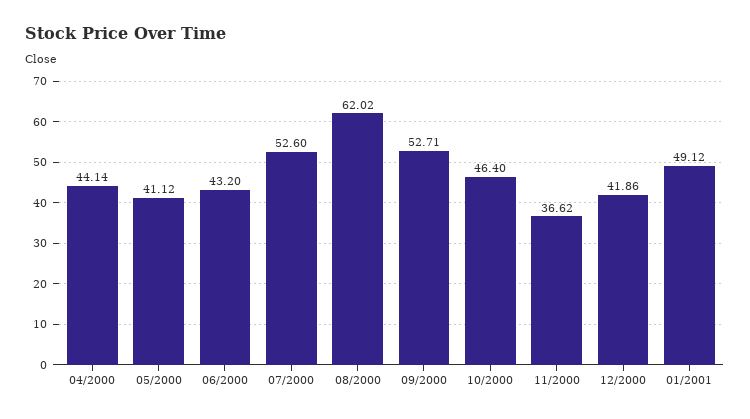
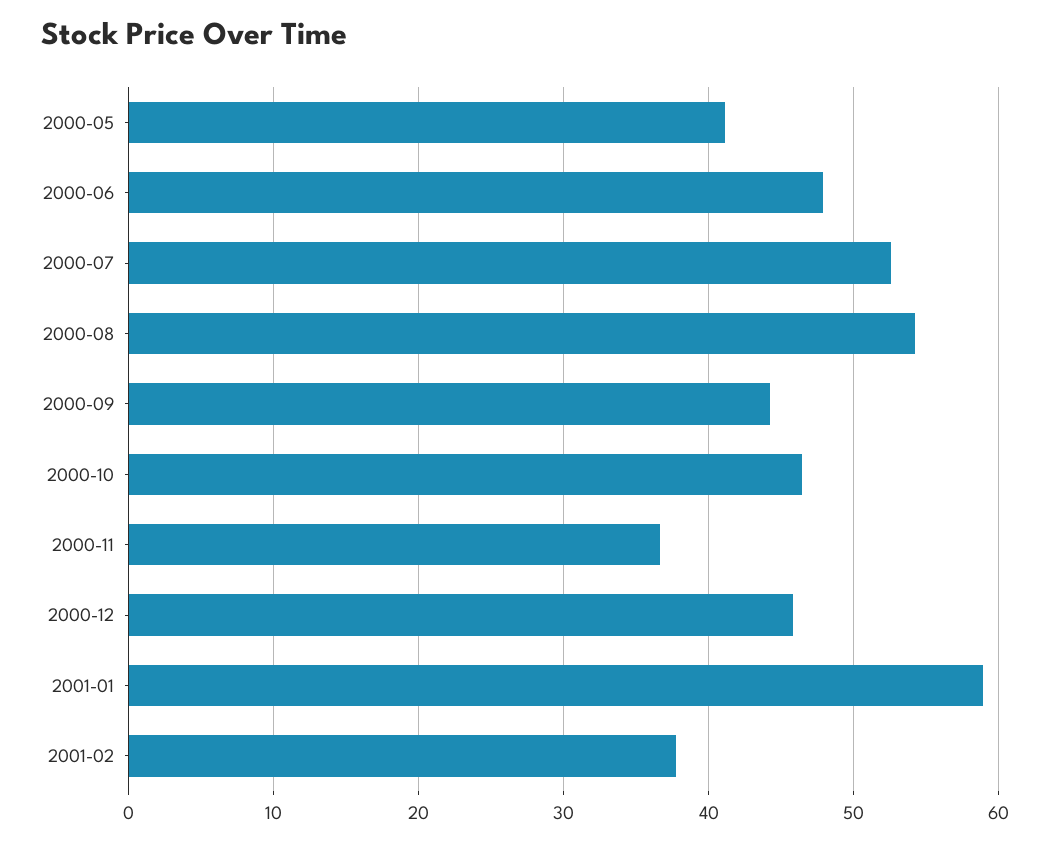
04/2000: 44.14 -> none
06/2000: 43.2 -> 48
08/2000: 62.02 -> 54
09/2000: 52.71 -> 44
12/2000: 41.86 -> 46
01/2001: 49.12 -> 59
2001-02: none -> 38

